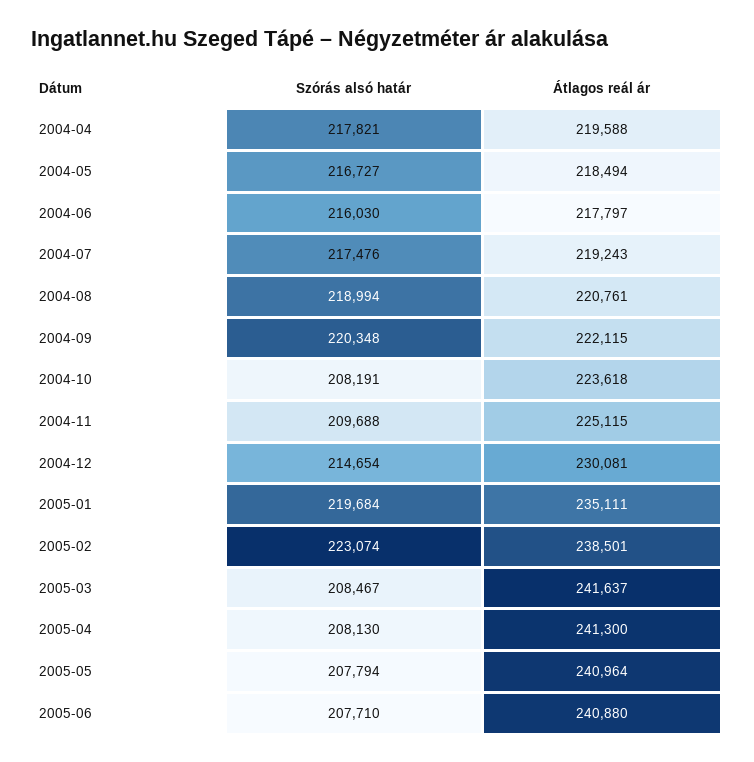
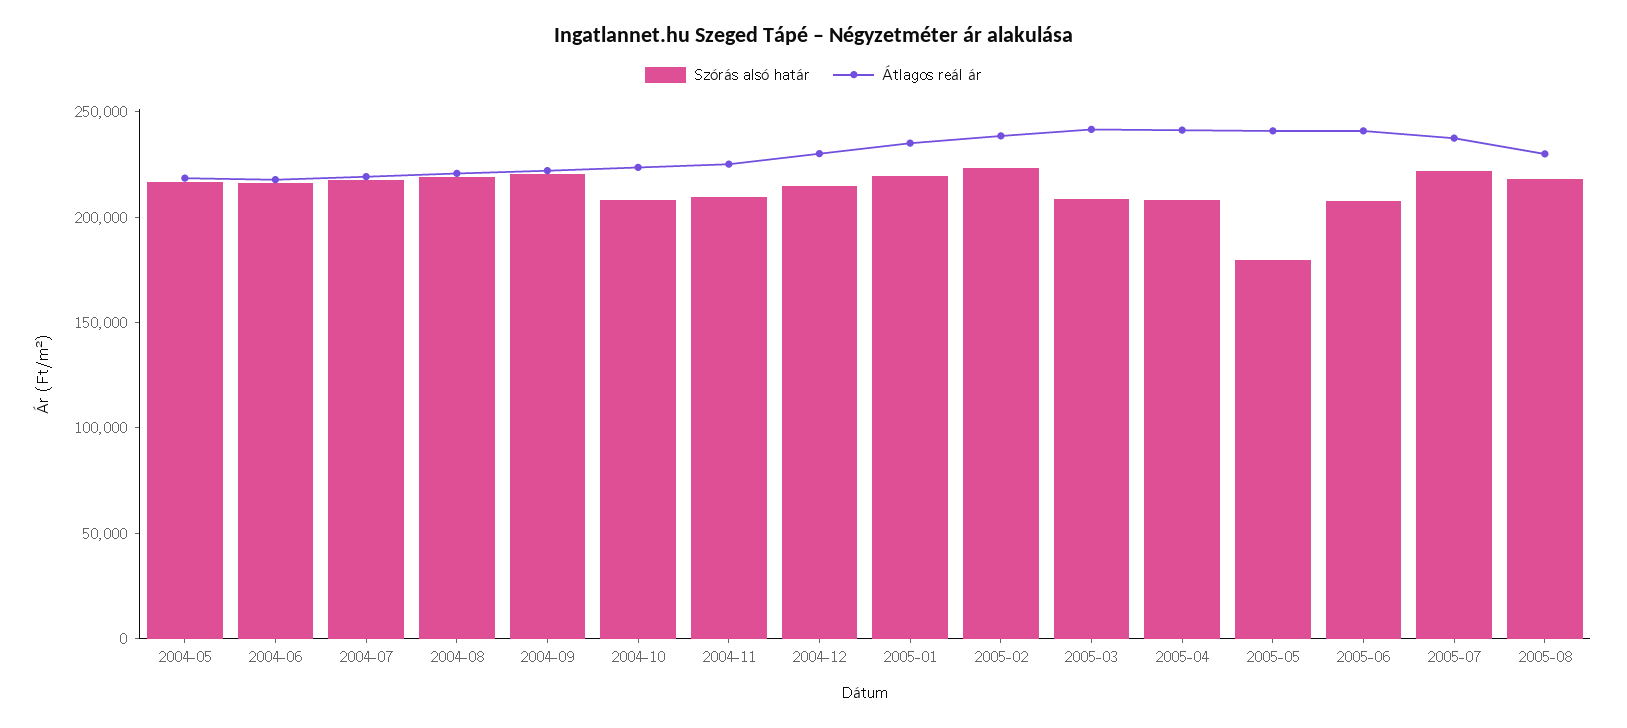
Szórás alsó határ, 2004-04: 217821 -> none
Átlagos reál ár, 2004-04: 219588 -> none
Szórás alsó határ, 2005-05: 207794 -> 180000
Szórás alsó határ, 2005-07: none -> 220000
Átlagos reál ár, 2005-07: none -> 240000
Szórás alsó határ, 2005-08: none -> 220000
Átlagos reál ár, 2005-08: none -> 230000

